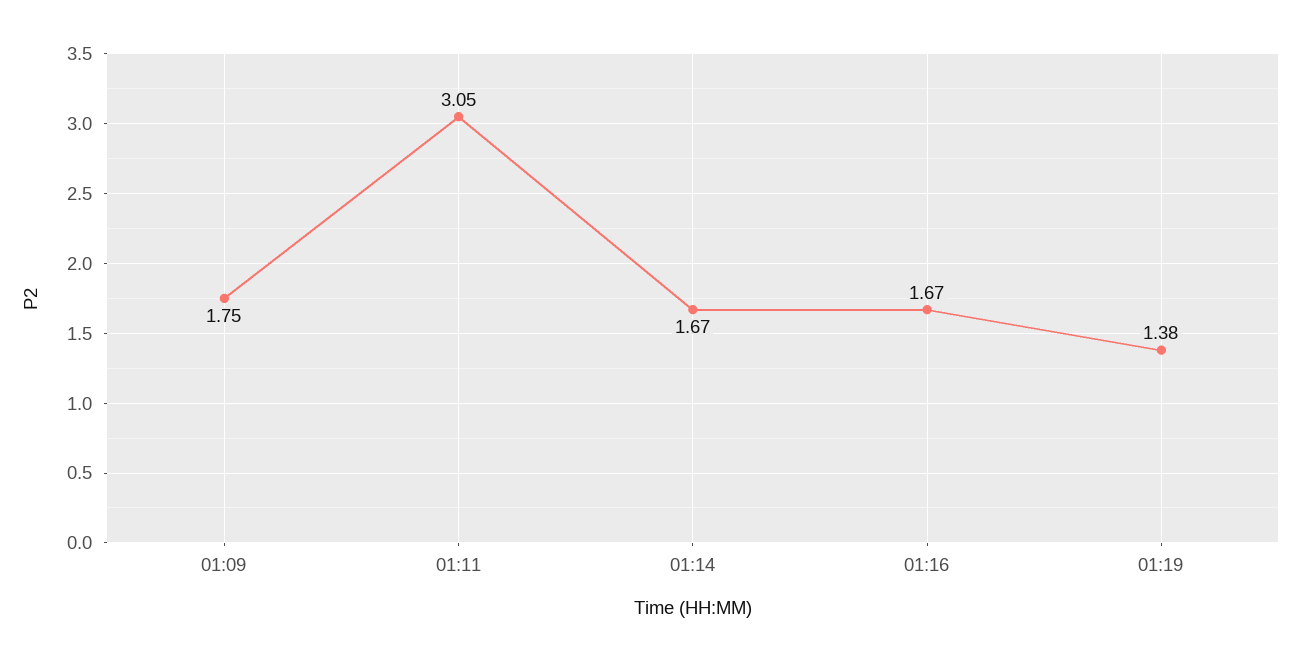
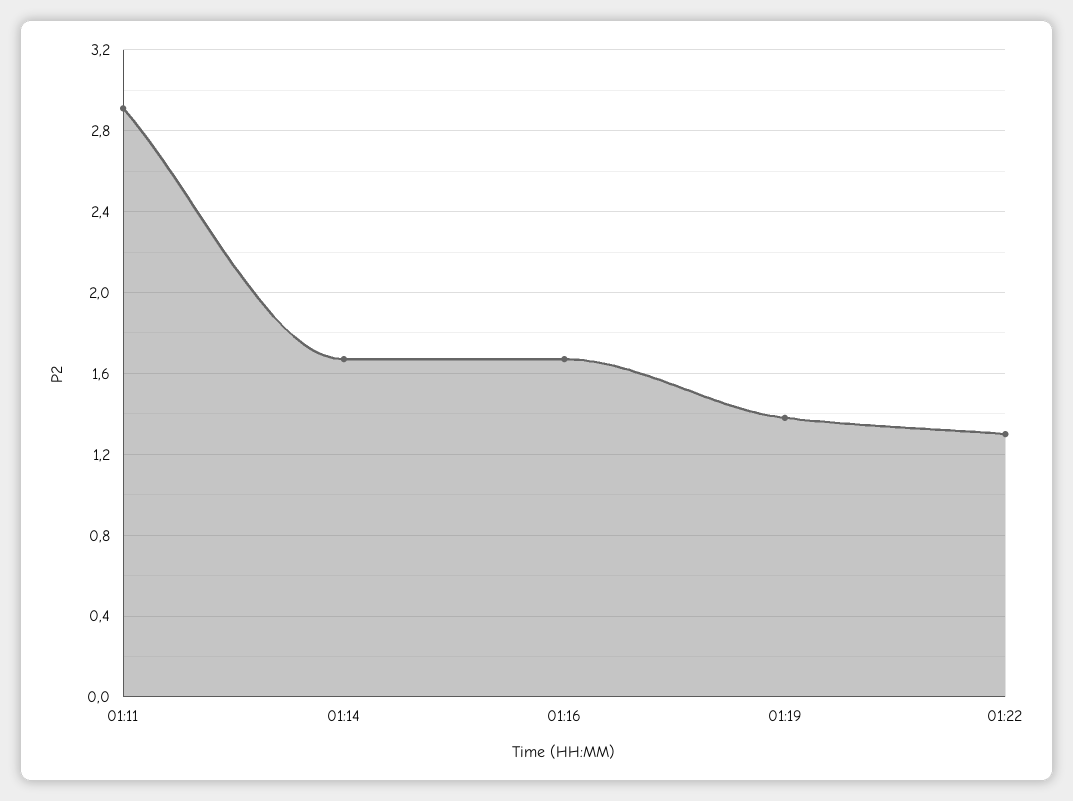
01:09: 1.75 -> none
01:11: 3.05 -> 2.9
01:22: none -> 1.3

